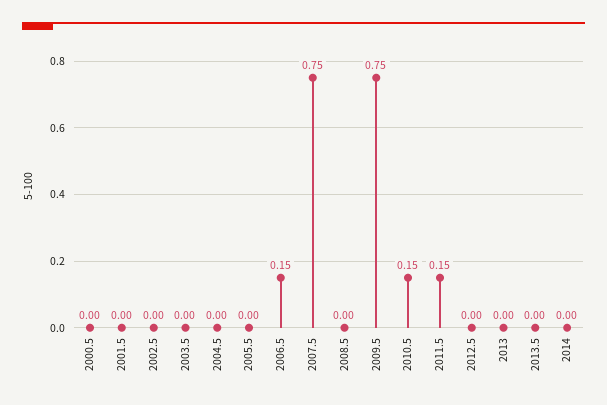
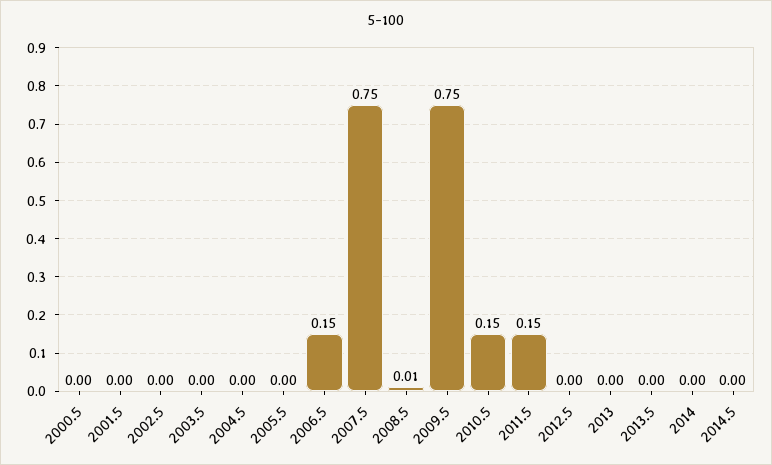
2008.5: 0 -> 0.01
2014.5: none -> 0

